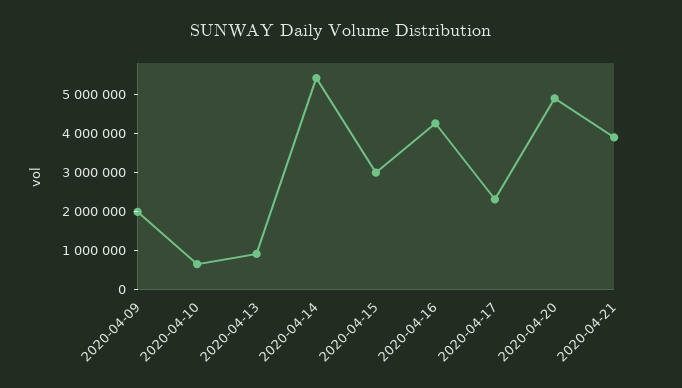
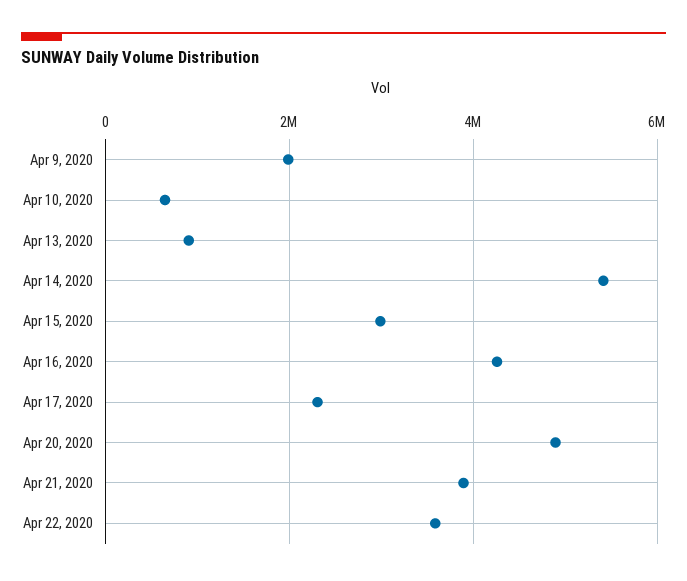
Apr 22, 2020: none -> 3600000

